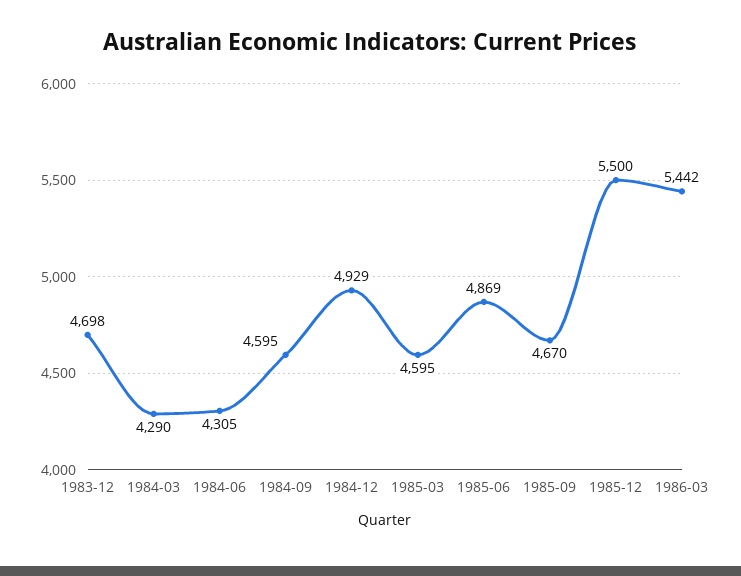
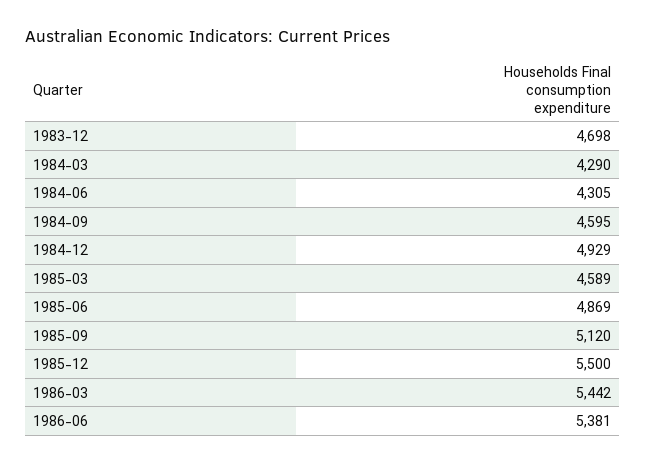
1985-03: 4595 -> 4589
1985-09: 4670 -> 5120
1986-06: none -> 5381

